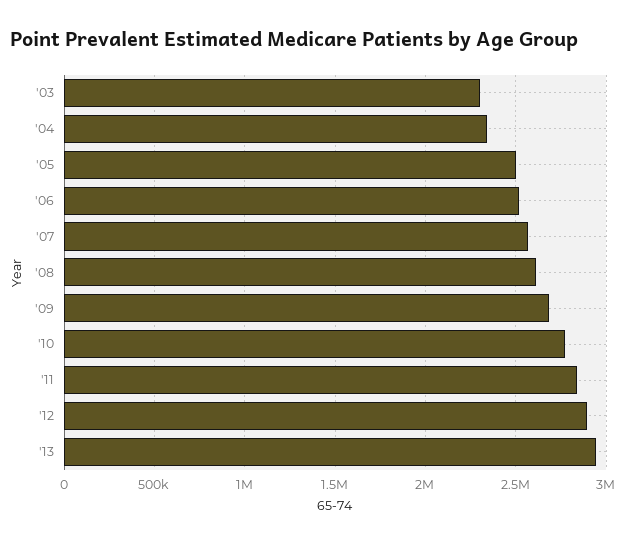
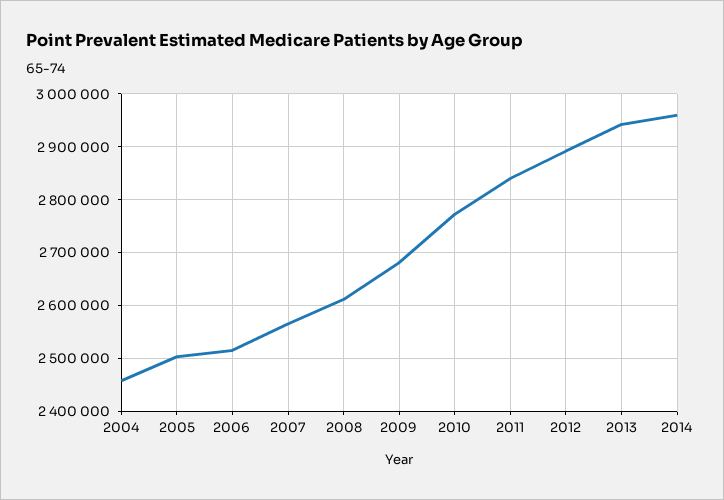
'03: 2300000 -> none
'04: 2350000 -> 2460000
2014: none -> 2960000

